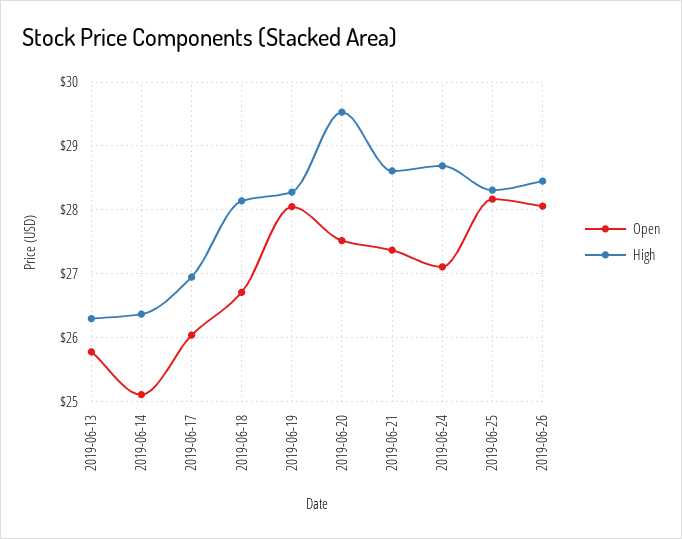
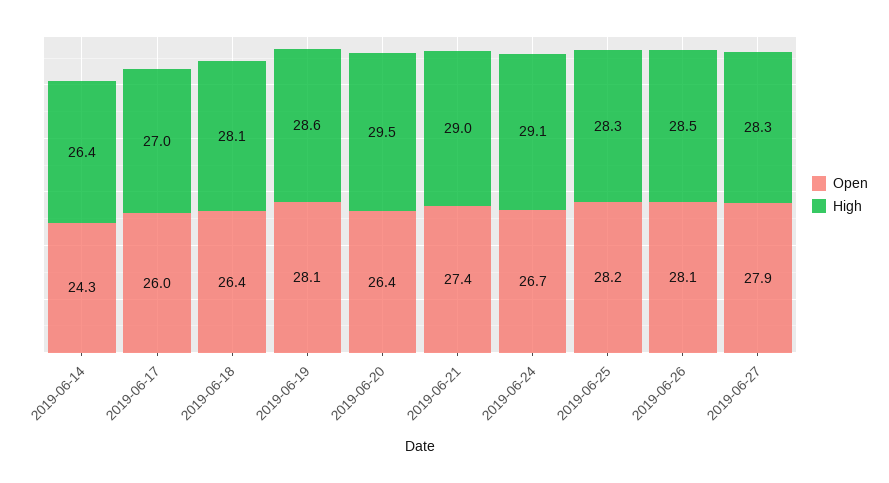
Open, 2019-06-13: 25.8 -> none
High, 2019-06-13: 26.3 -> none
Open, 2019-06-14: 25.1 -> 24.3
Open, 2019-06-18: 26.7 -> 26.4
High, 2019-06-19: 28.3 -> 28.6
Open, 2019-06-20: 27.5 -> 26.4
High, 2019-06-21: 28.6 -> 29
Open, 2019-06-24: 27.1 -> 26.7
High, 2019-06-24: 28.7 -> 29.1
Open, 2019-06-27: none -> 27.9
High, 2019-06-27: none -> 28.3

